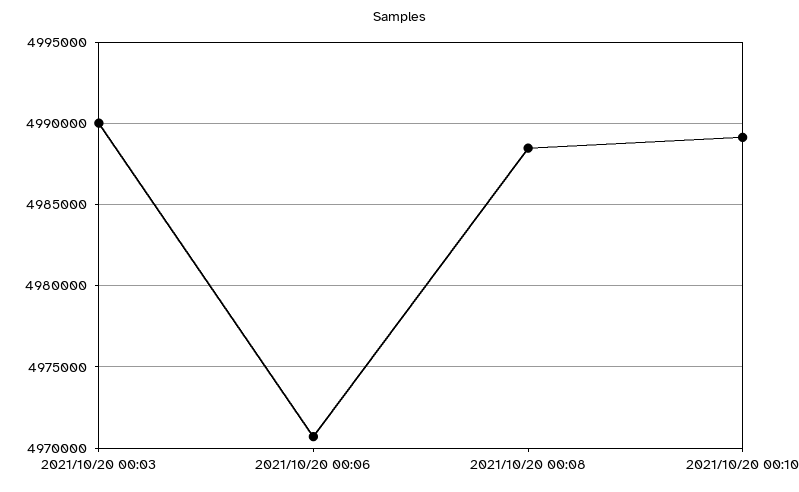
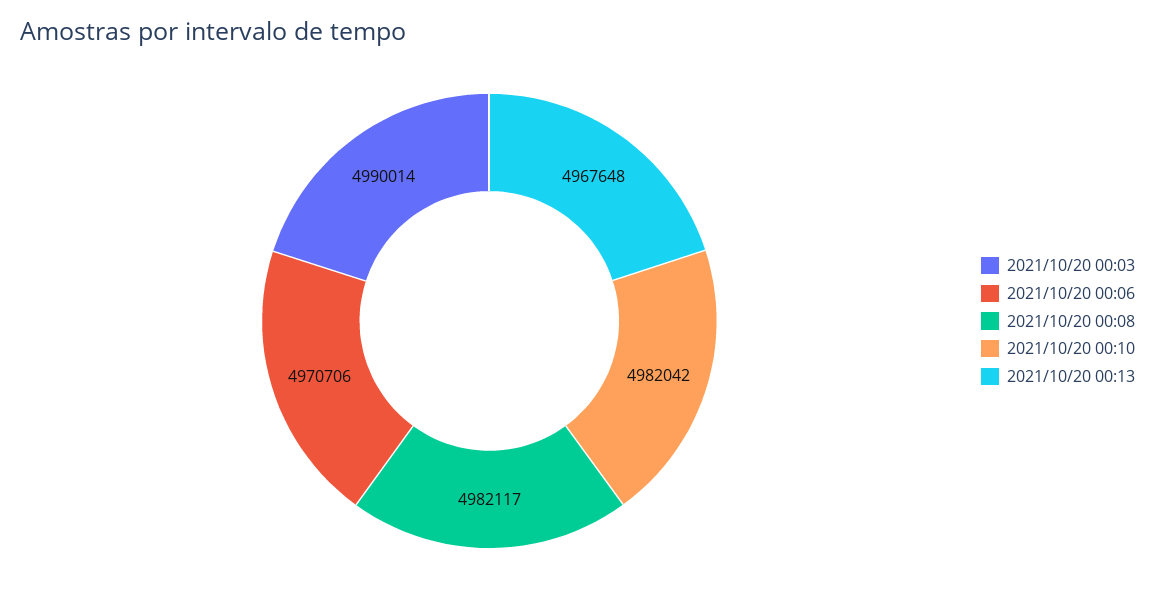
2021/10/20 00:08: 4988500 -> 4982117
2021/10/20 00:10: 4989000 -> 4982042
2021/10/20 00:13: none -> 4967648

